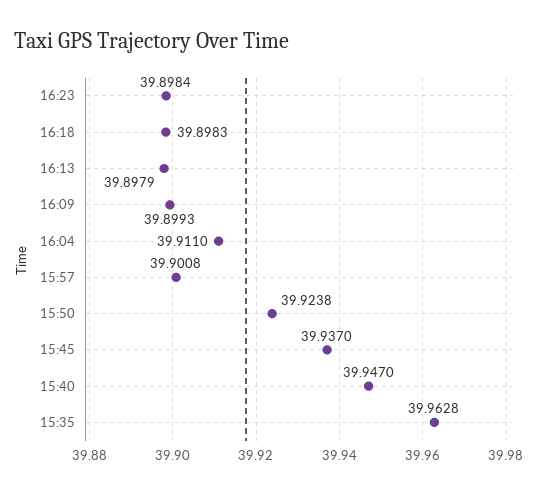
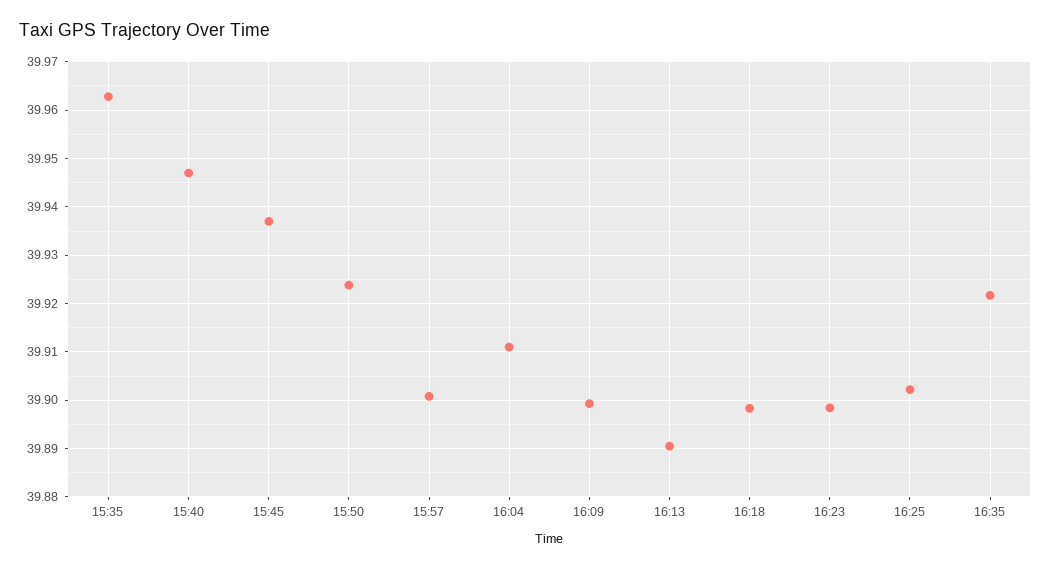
16:13: 39.8979 -> 39.89
16:25: none -> 39.902
16:35: none -> 39.922

